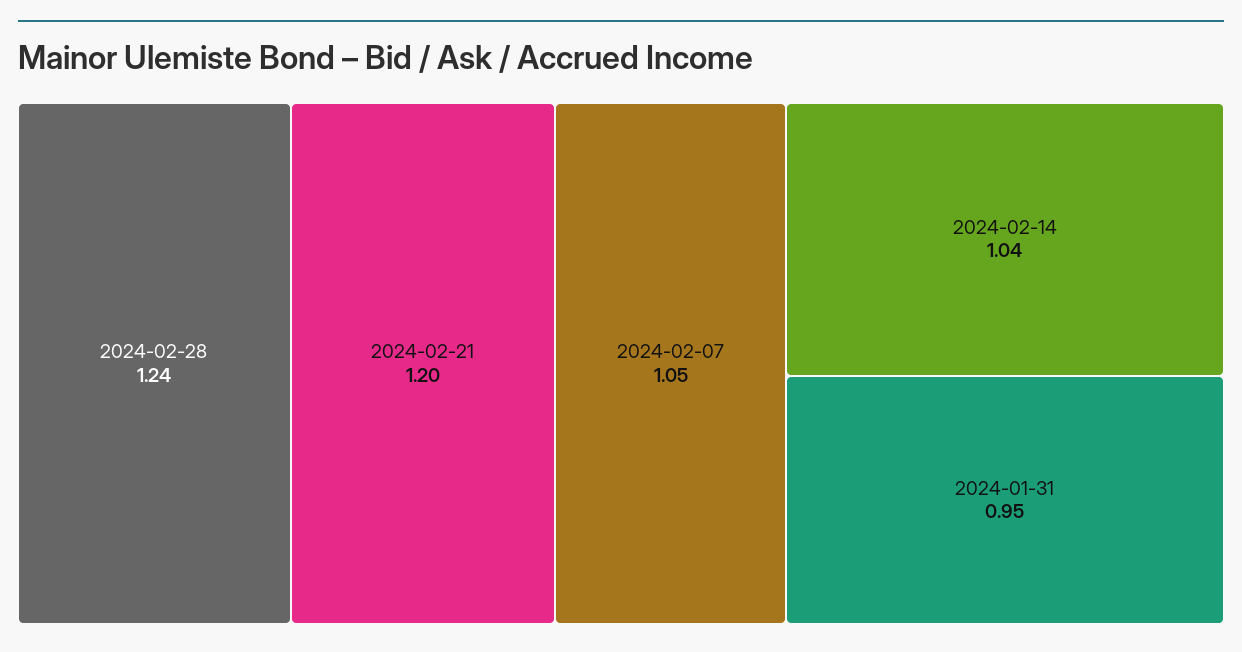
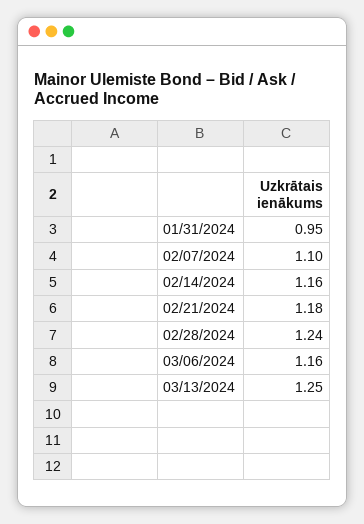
2024-02-21: 1.2 -> 1.18
2024-02-07: 1.05 -> 1.1
2024-02-14: 1.04 -> 1.16
03/06/2024: none -> 1.16
03/13/2024: none -> 1.25

